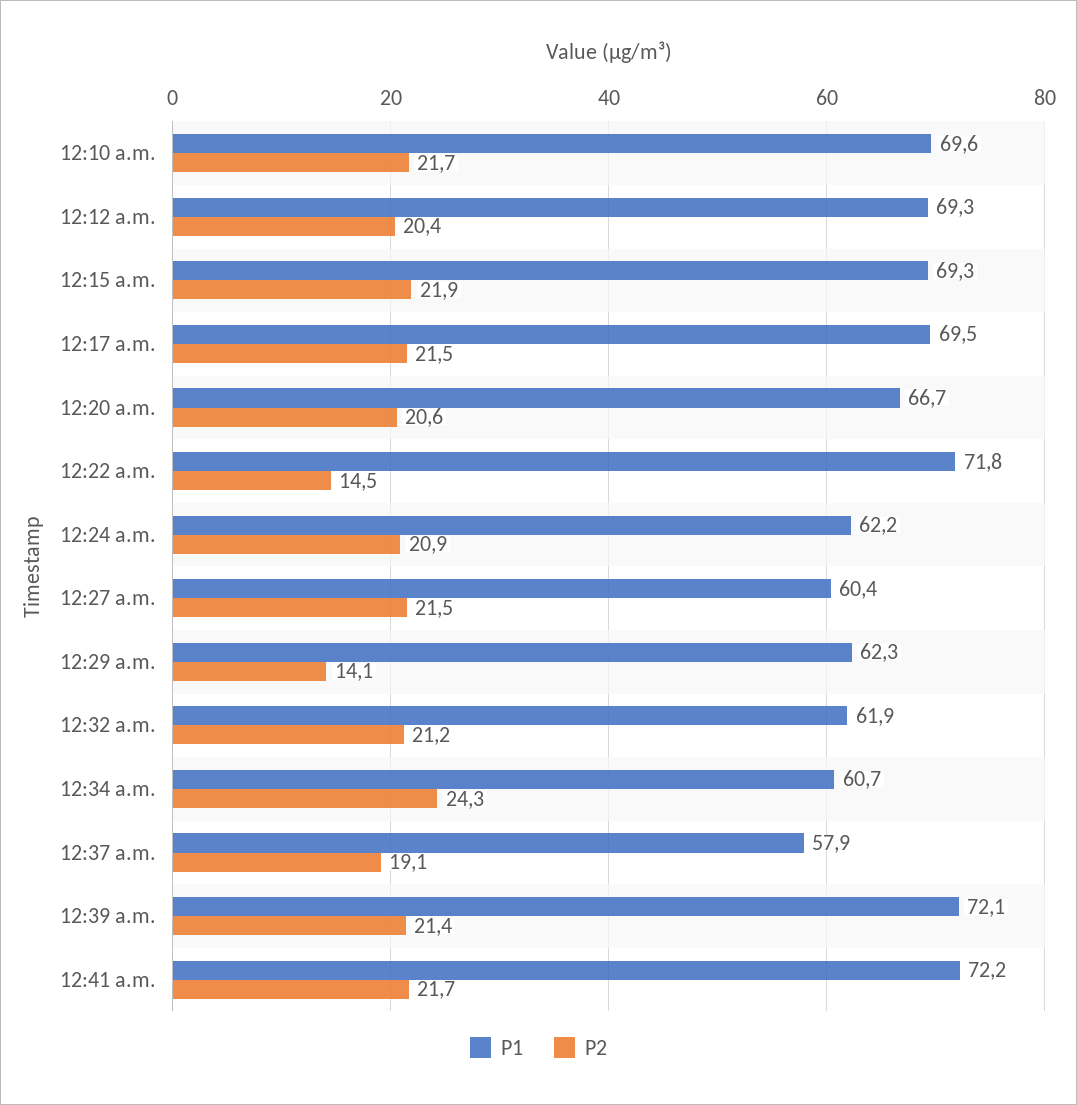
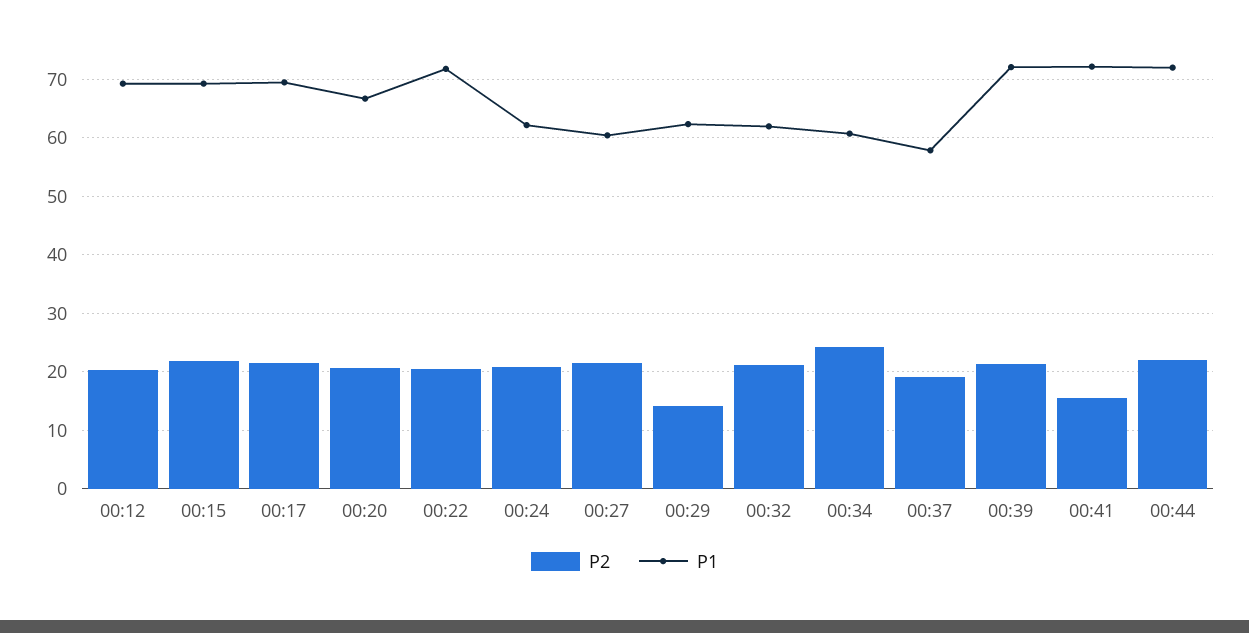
P1, 12:10 a.m.: 69.6 -> none
P2, 12:10 a.m.: 21.7 -> none
P2, 12:22 a.m.: 14.5 -> 20
P2, 12:41 a.m.: 21.7 -> 16
P2, 00:44: none -> 22
P1, 00:44: none -> 72

